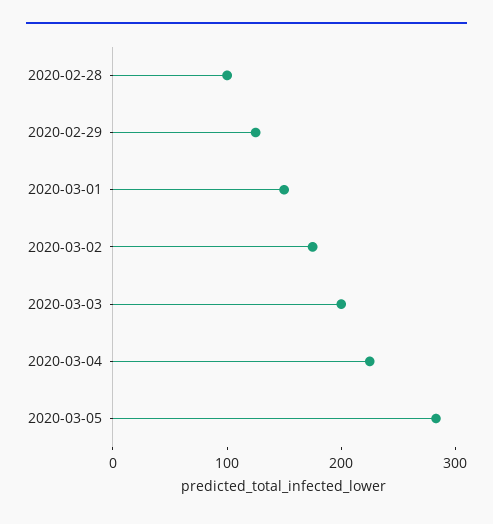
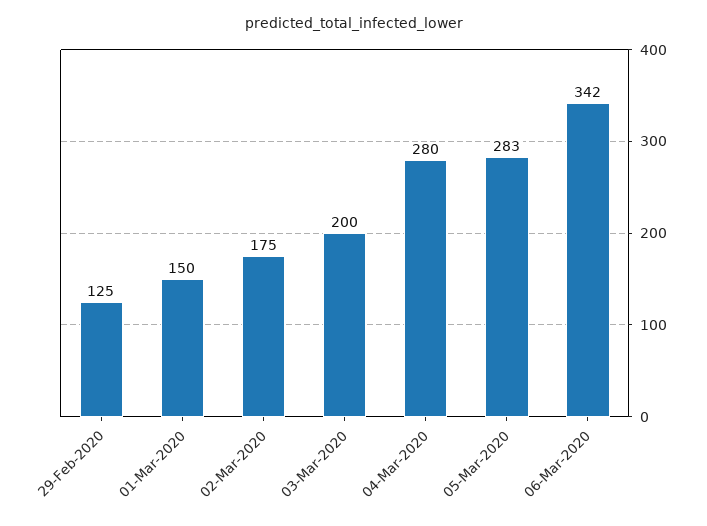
2020-02-28: 100 -> none
2020-03-04: 220 -> 280
06-Mar-2020: none -> 342

